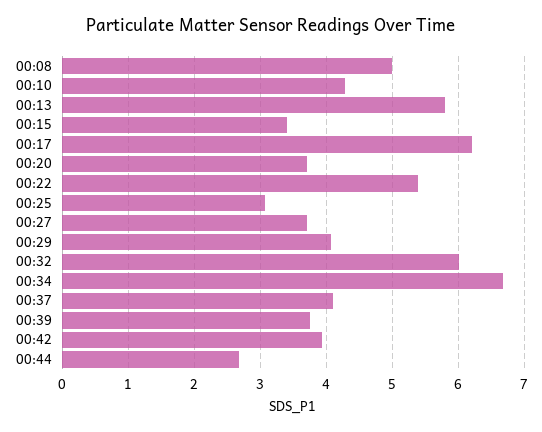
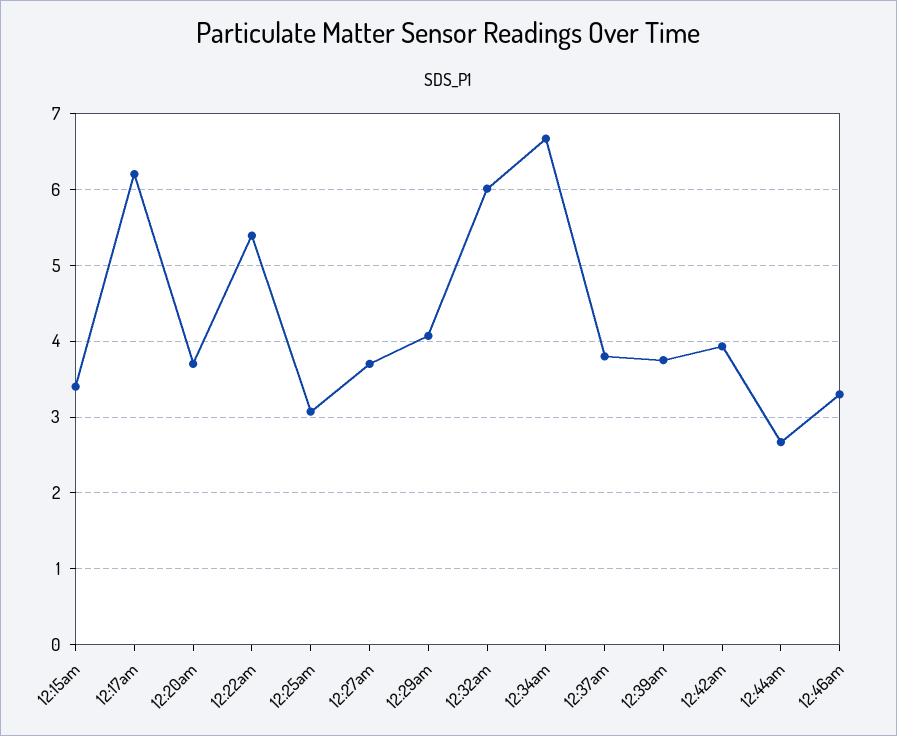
00:08: 5 -> none
00:10: 4.3 -> none
00:13: 5.8 -> none
00:37: 4.1 -> 3.8
12:46am: none -> 3.3

